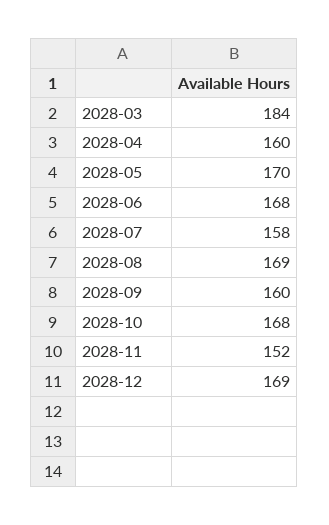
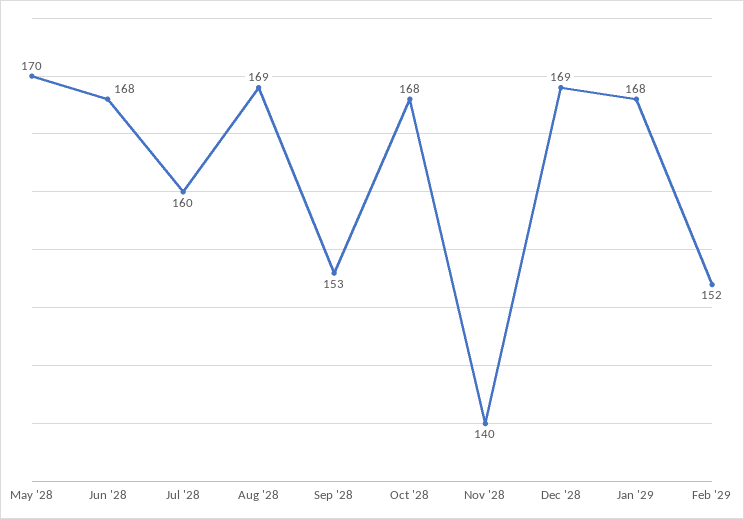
2028-03: 184 -> none
2028-04: 160 -> none
2028-07: 158 -> 160
2028-09: 160 -> 153
2028-11: 152 -> 140
Jan '29: none -> 168
Feb '29: none -> 152

